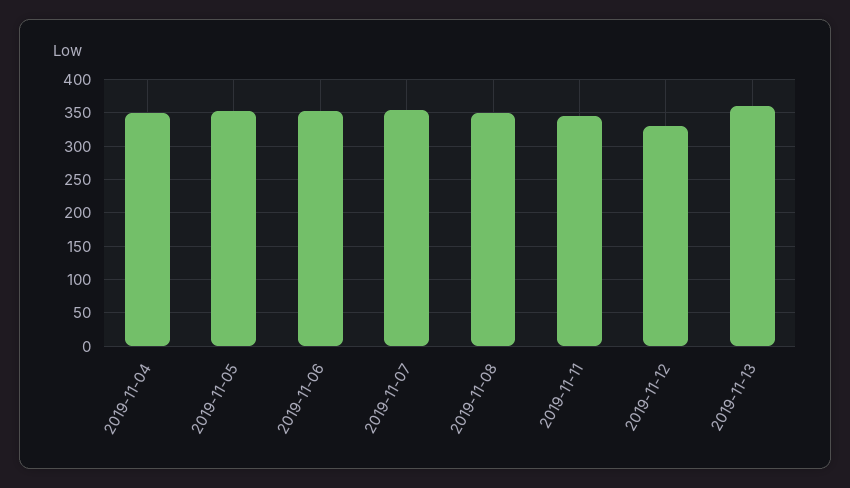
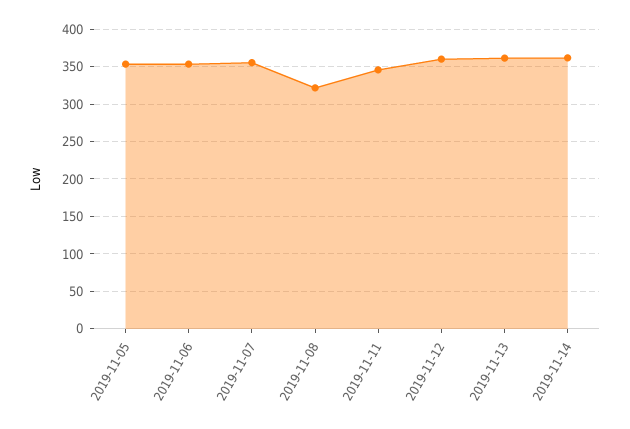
2019-11-04: 350 -> none
2019-11-08: 350 -> 320
2019-11-12: 330 -> 360
2019-11-14: none -> 360

